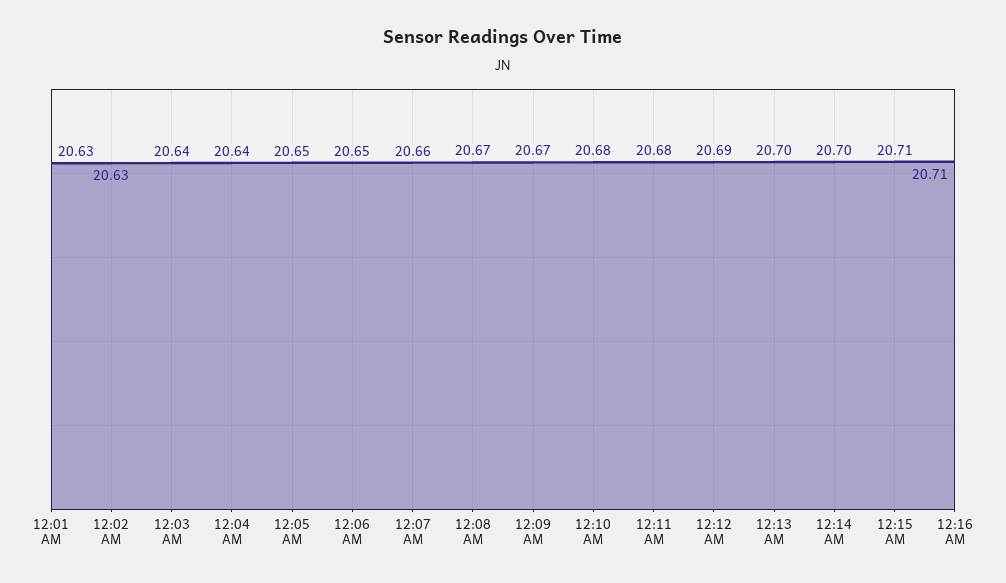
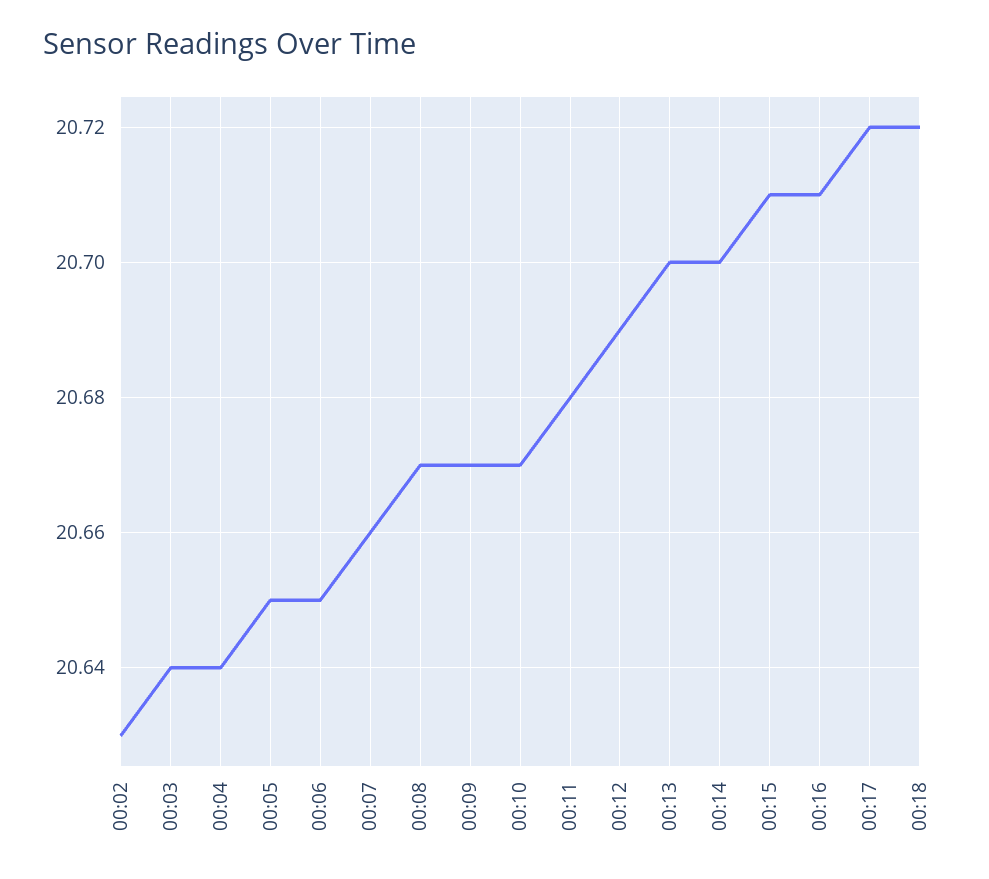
12:01 AM: 20.63 -> none
12:10 AM: 20.68 -> 20.67
00:17: none -> 20.72
00:18: none -> 20.72

